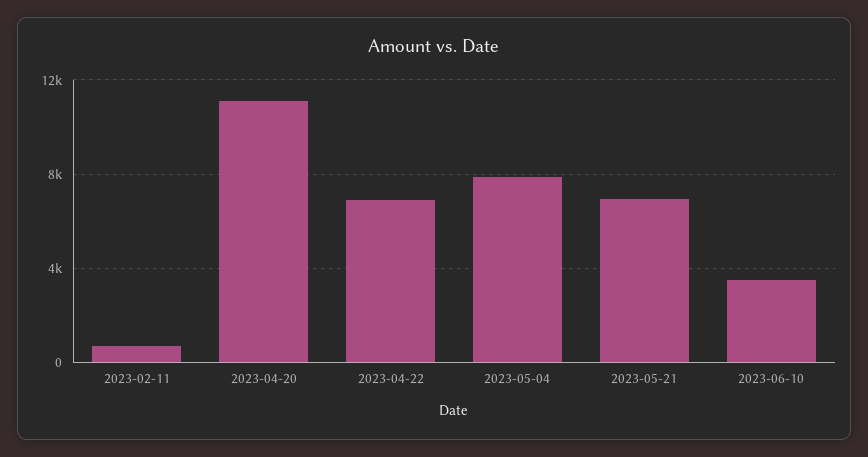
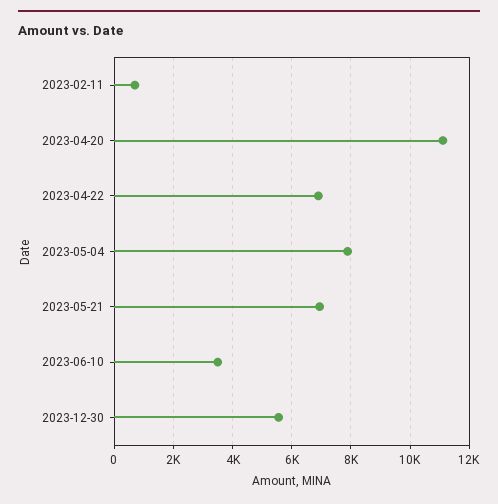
2023-12-30: none -> 5500

